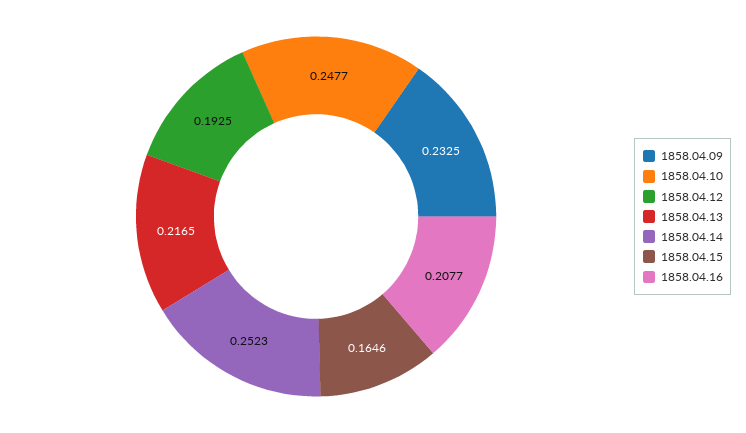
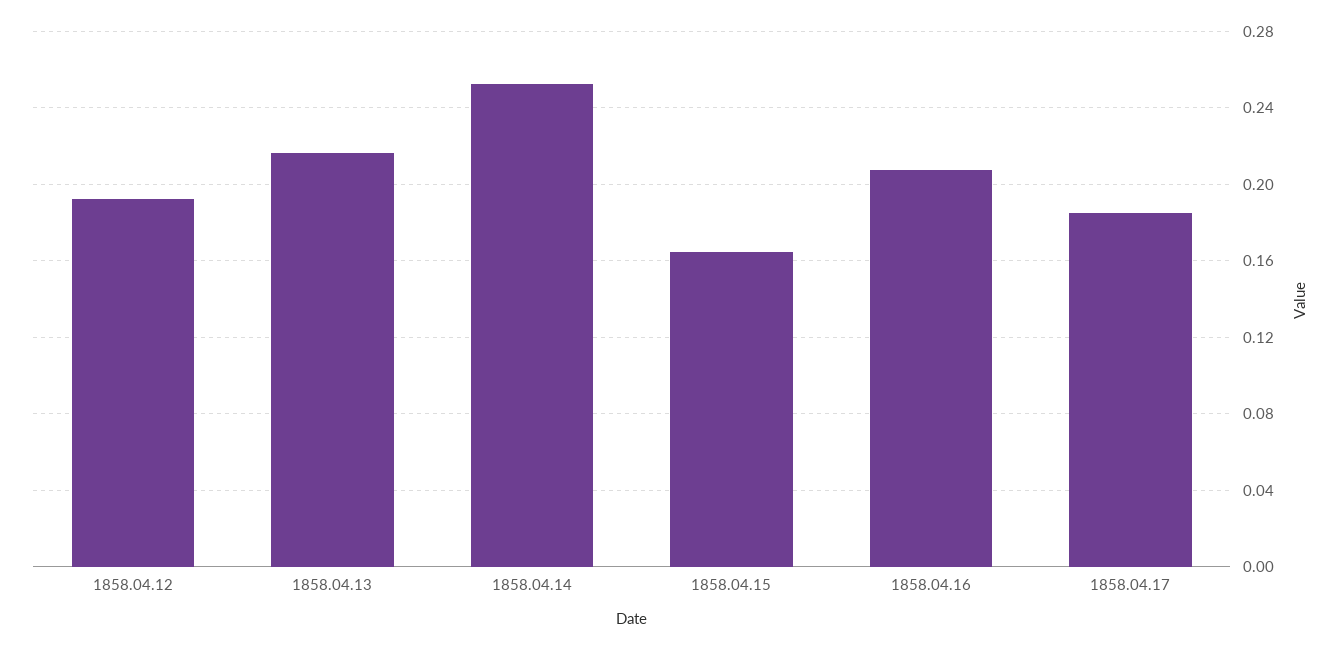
1858.04.09: 0.2325 -> none
1858.04.10: 0.2477 -> none
1858.04.17: none -> 0.185

